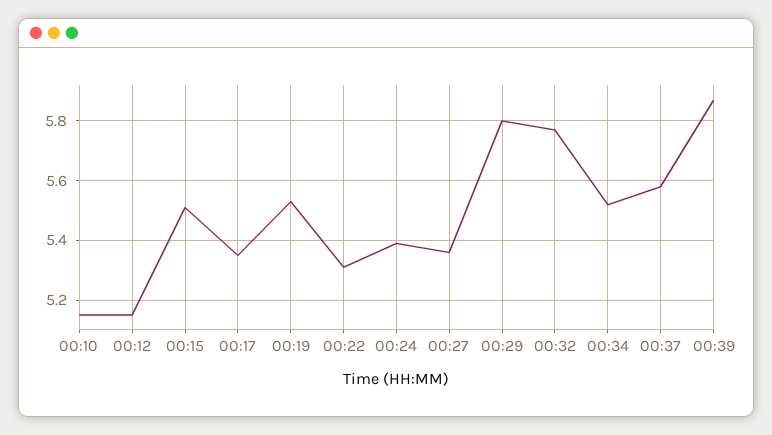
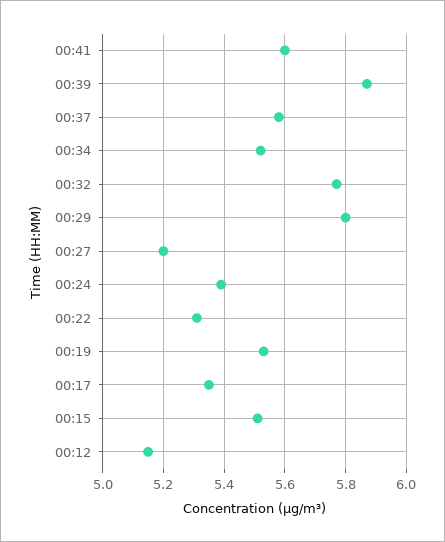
00:10: 5.15 -> none
00:27: 5.35 -> 5.2
00:41: none -> 5.6

